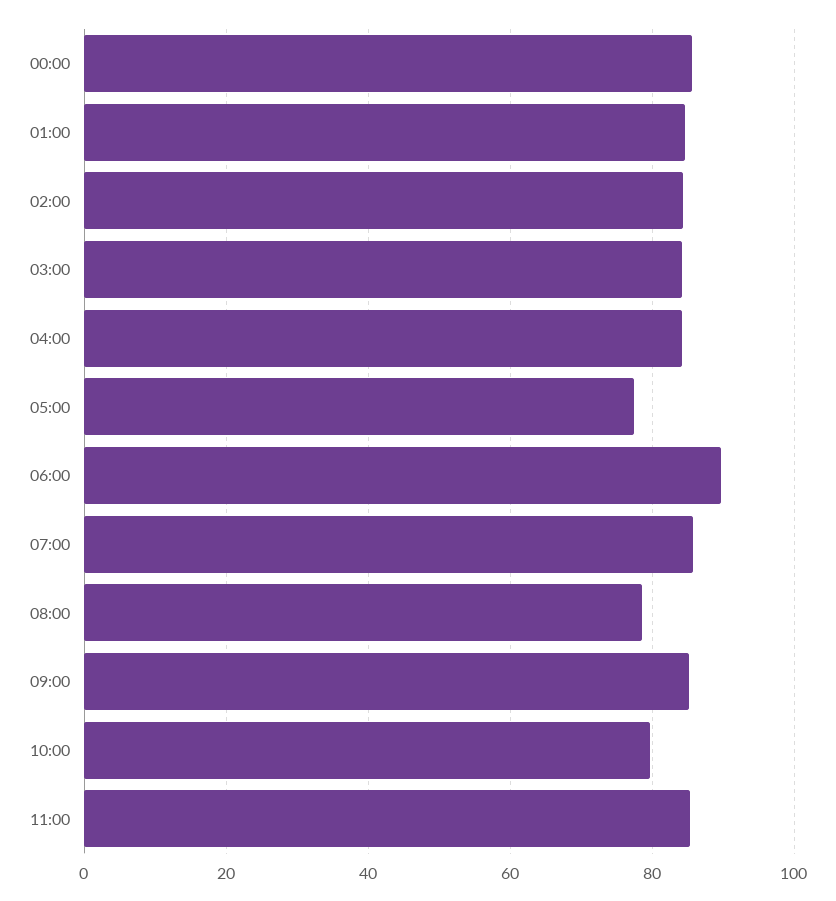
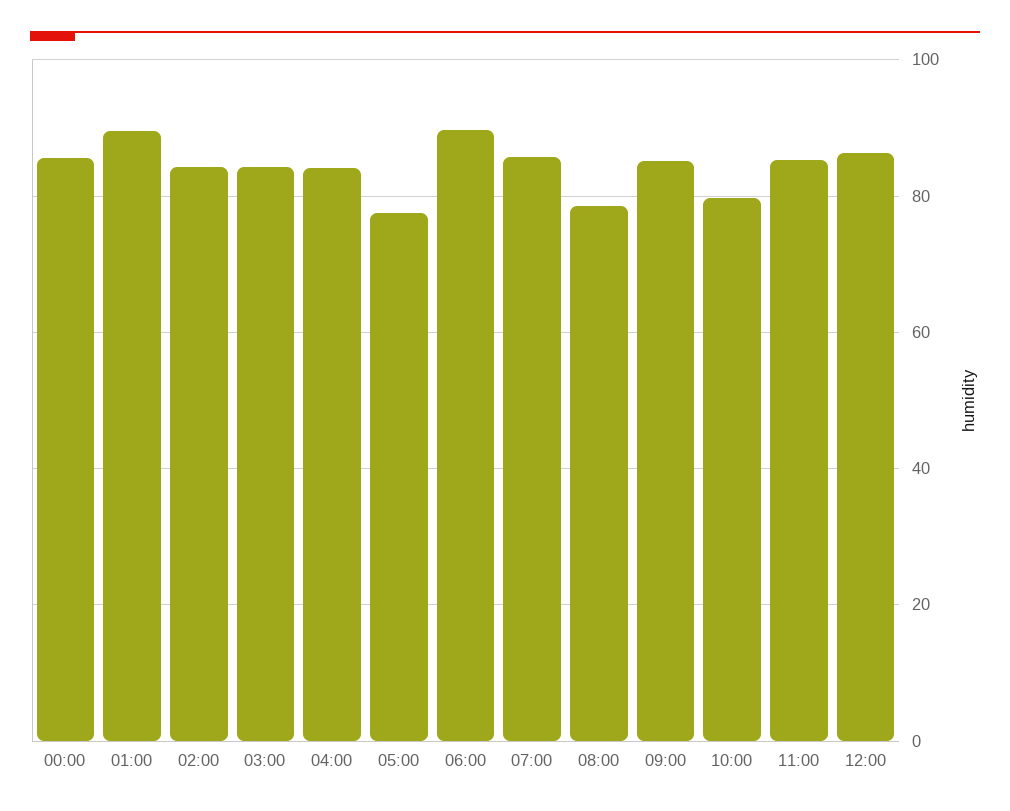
01:00: 84 -> 90
12:00: none -> 86

